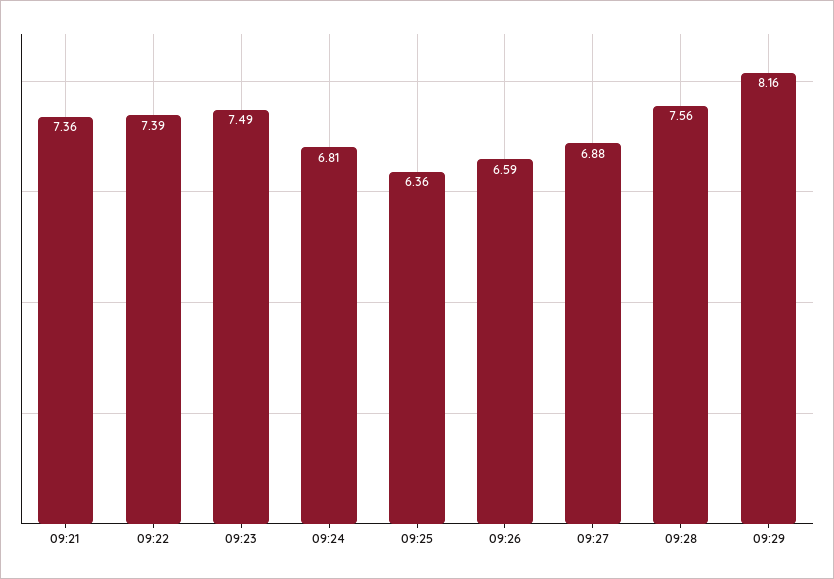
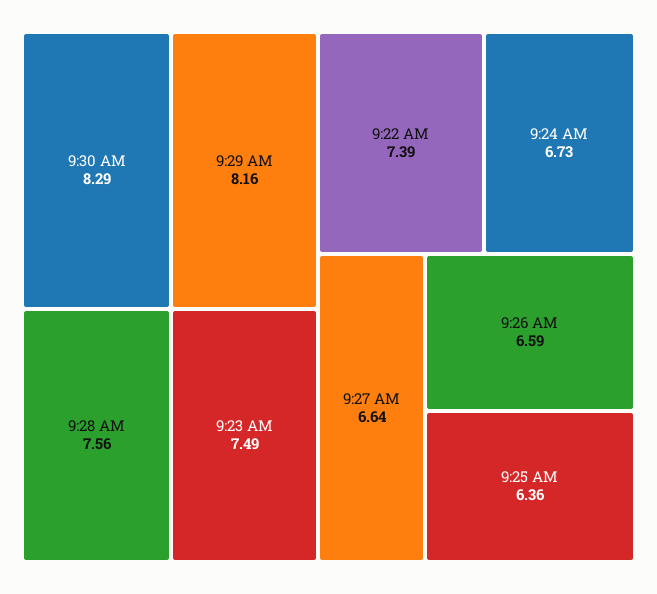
09:21: 7.36 -> none
09:24: 6.81 -> 6.73
09:27: 6.88 -> 6.64
9:30 AM: none -> 8.29

